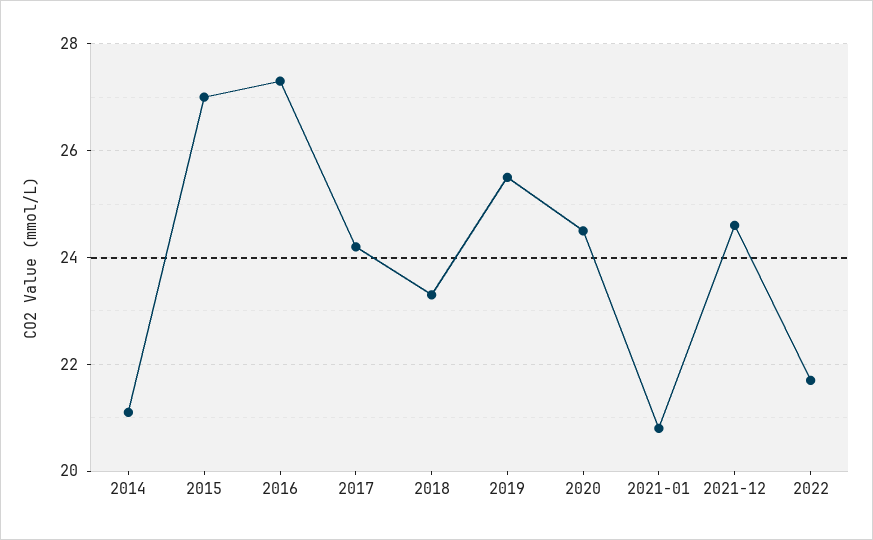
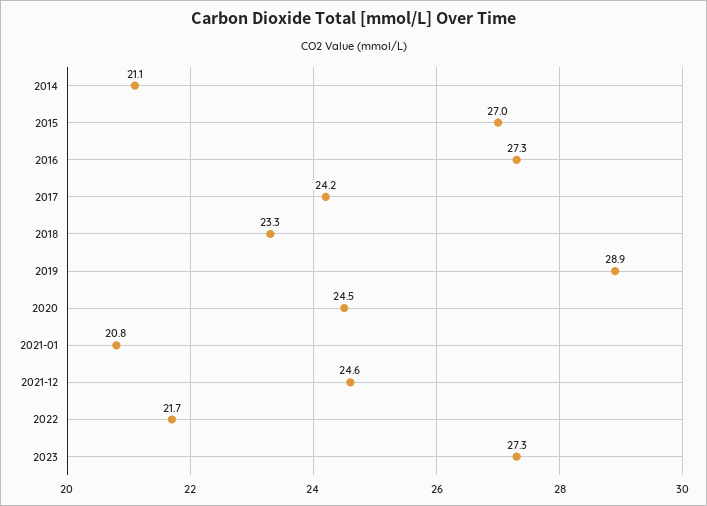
2019: 25.5 -> 28.9
2023: none -> 27.3

